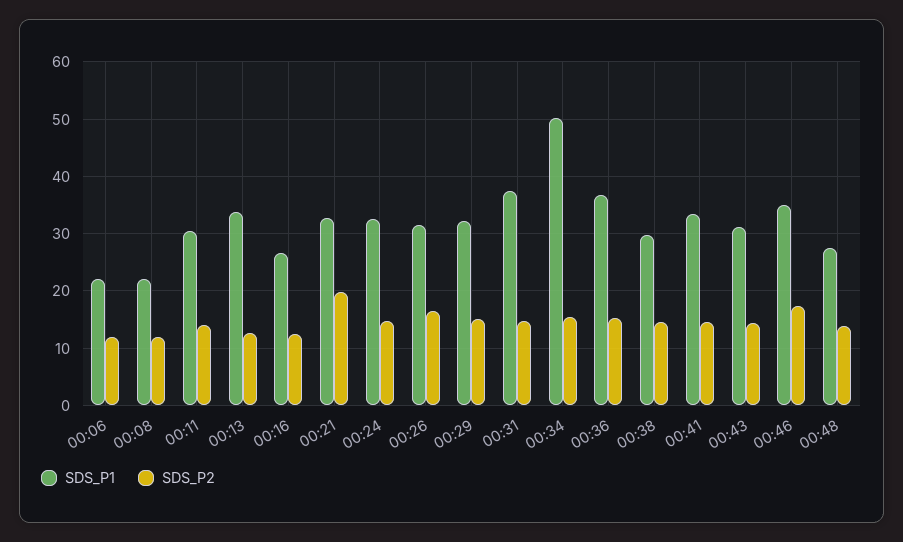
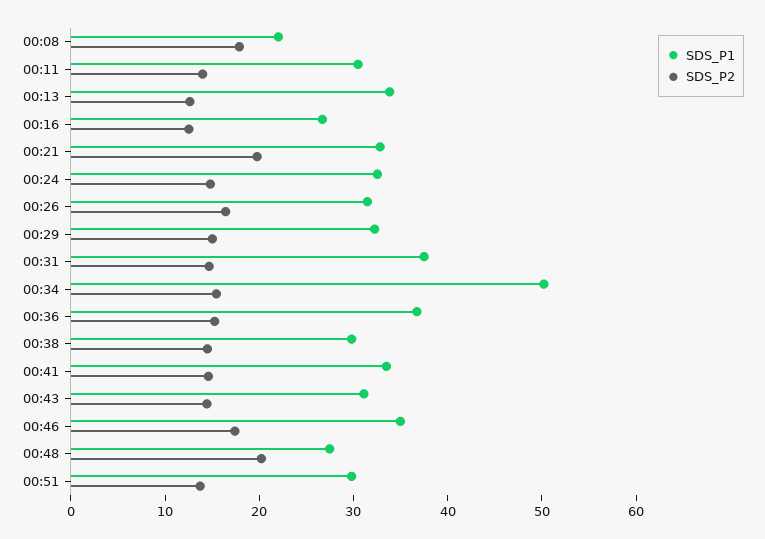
SDS_P1, 00:06: 22 -> none
SDS_P2, 00:06: 12 -> none
SDS_P2, 00:08: 12 -> 18
SDS_P2, 00:48: 14 -> 20
SDS_P1, 00:51: none -> 30
SDS_P2, 00:51: none -> 14

